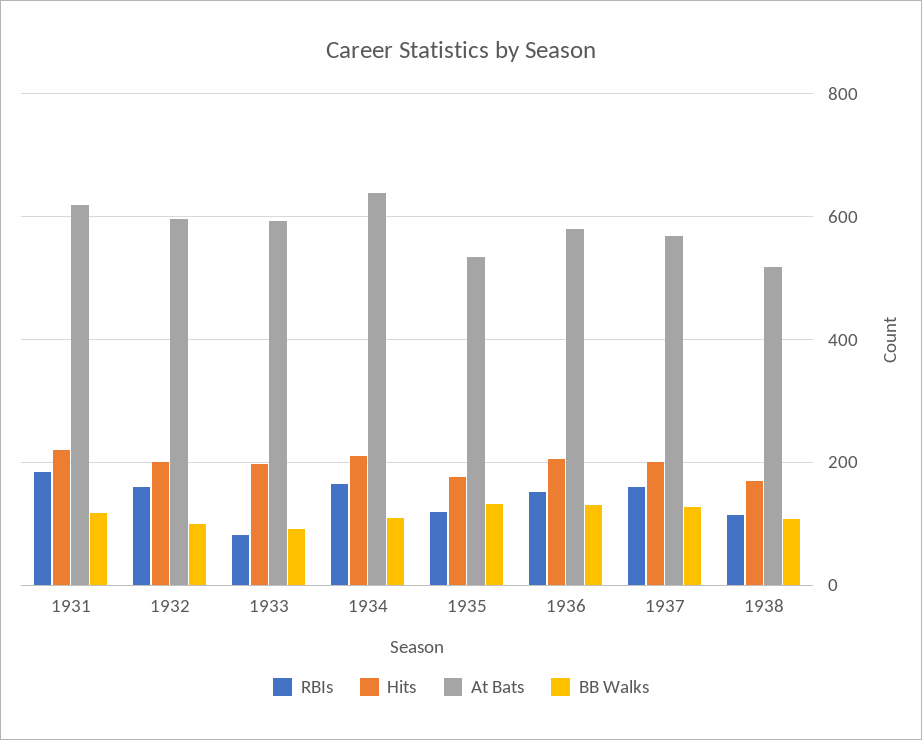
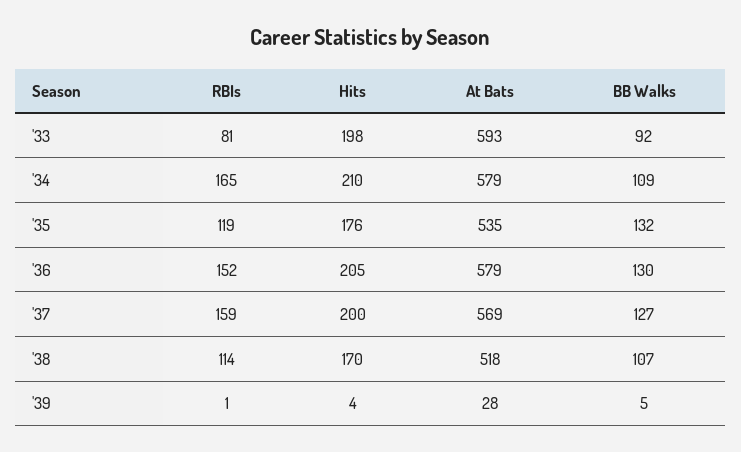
RBIs, 1931: 180 -> none
Hits, 1931: 220 -> none
At Bats, 1931: 620 -> none
BB Walks, 1931: 120 -> none
RBIs, 1932: 160 -> none
Hits, 1932: 200 -> none
At Bats, 1932: 600 -> none
BB Walks, 1932: 100 -> none
At Bats, 1934: 640 -> 579
RBIs, '39: none -> 1
Hits, '39: none -> 4
At Bats, '39: none -> 28
BB Walks, '39: none -> 5

